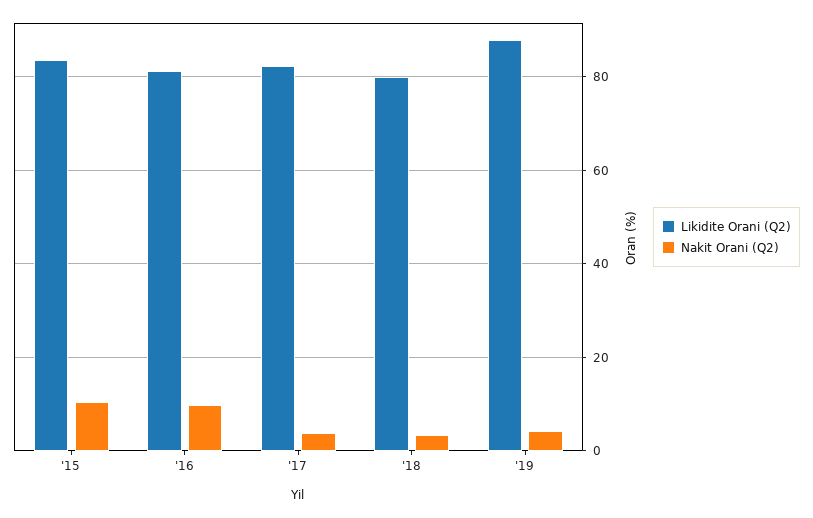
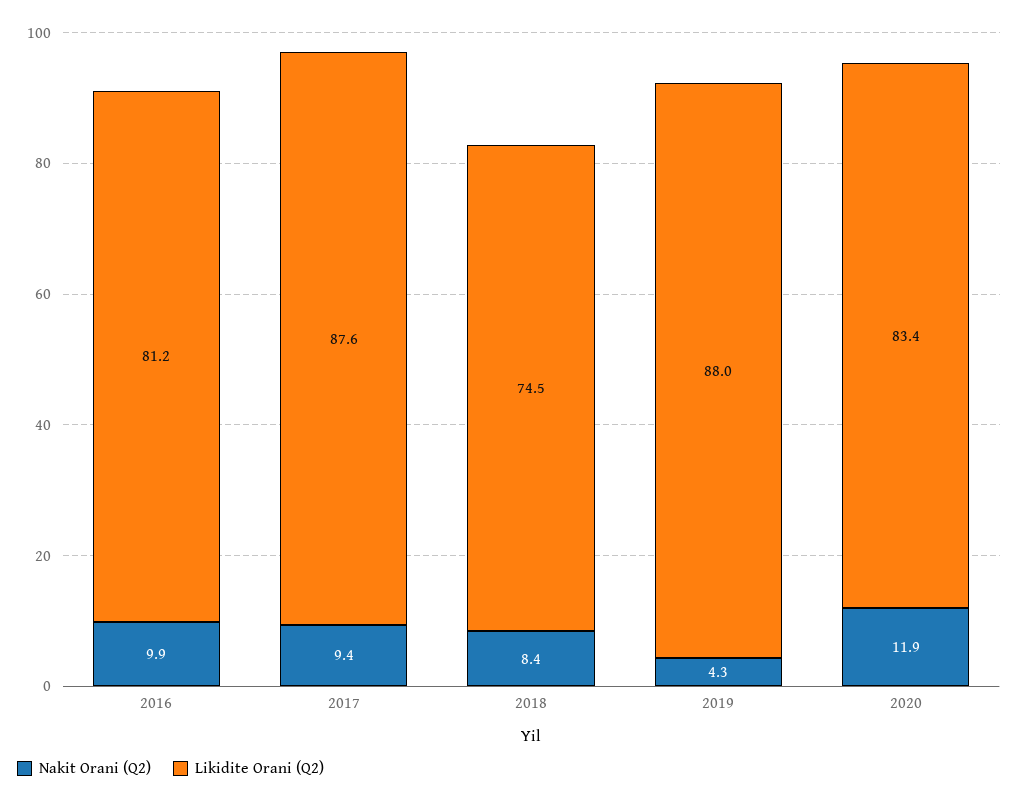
Likidite Orani (Q2), '15: 84 -> none
Nakit Orani (Q2), '15: 10 -> none
Likidite Orani (Q2), '17: 82 -> 87.6
Nakit Orani (Q2), '17: 4 -> 9.4
Likidite Orani (Q2), '18: 80 -> 74.5
Nakit Orani (Q2), '18: 4 -> 8.4
Nakit Orani (Q2), 2020: none -> 11.9
Likidite Orani (Q2), 2020: none -> 83.4

